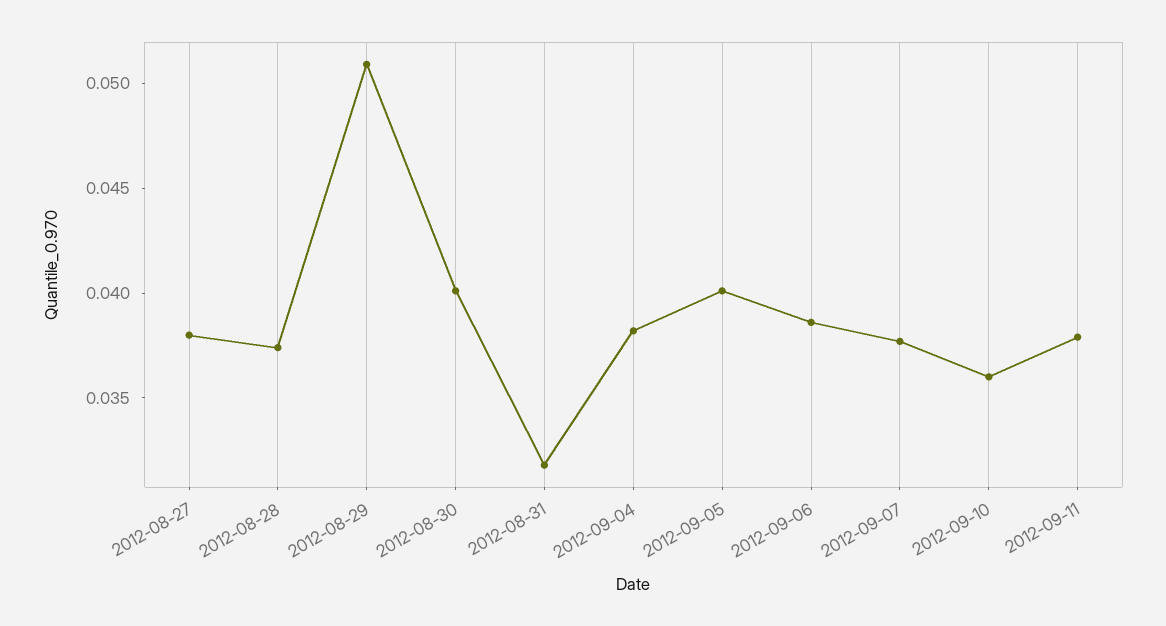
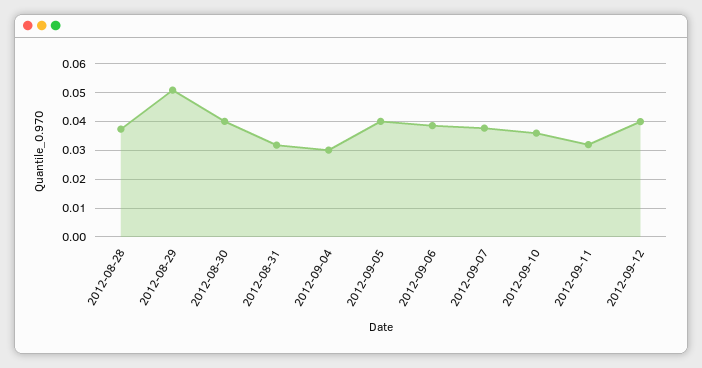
2012-08-27: 0.038 -> none
2012-09-04: 0.038 -> 0.03
2012-09-11: 0.038 -> 0.0325
2012-09-12: none -> 0.04

